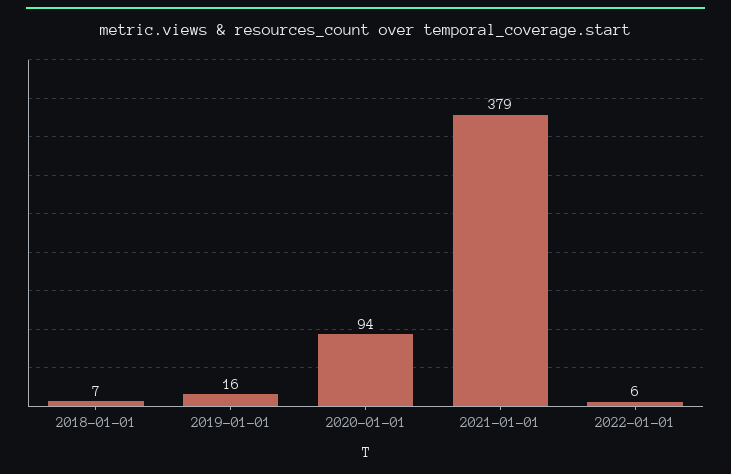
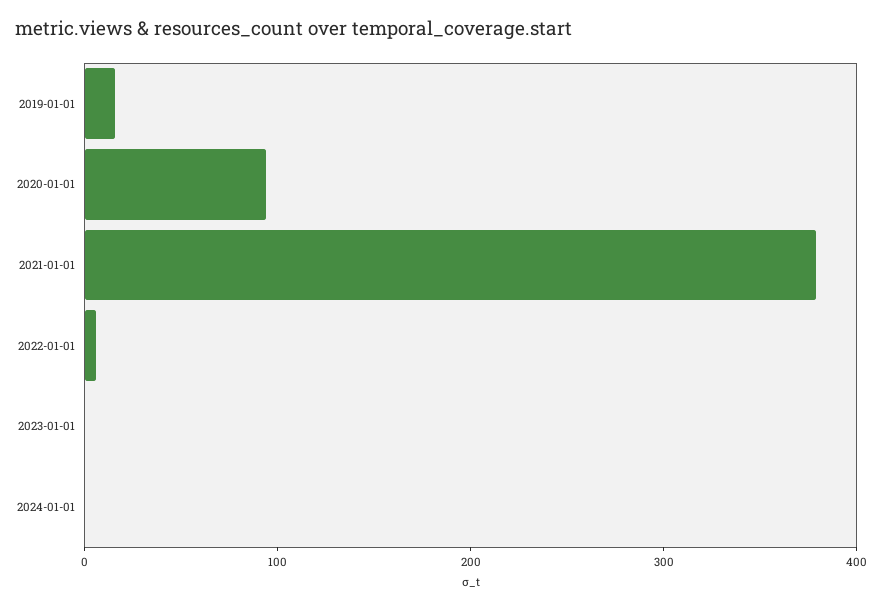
2018-01-01: 7 -> none
2023-01-01: none -> 0
2024-01-01: none -> 0

